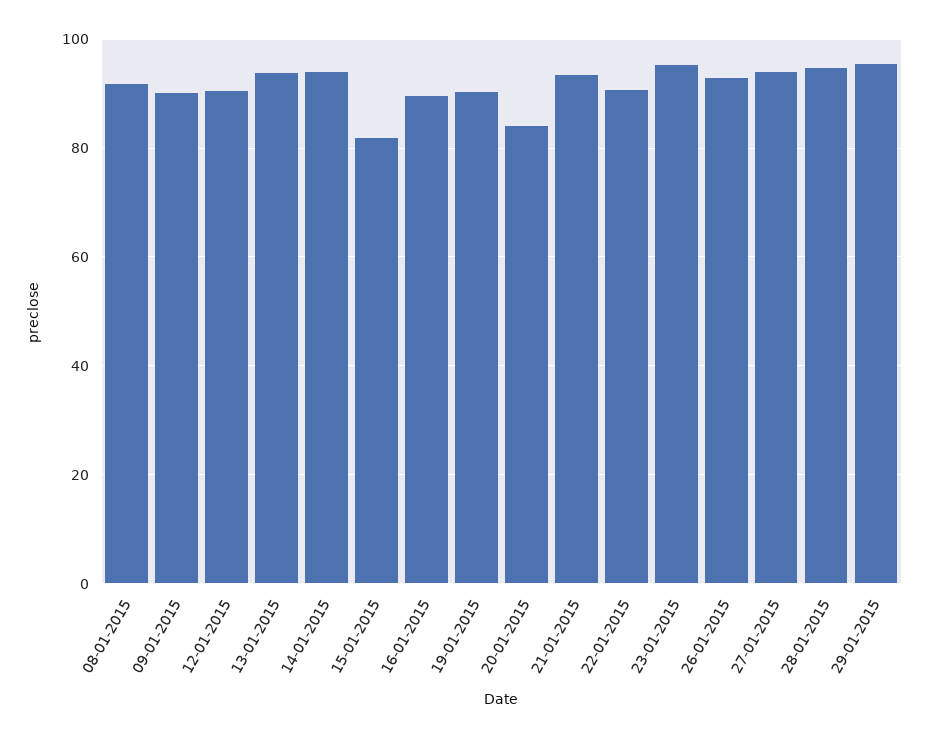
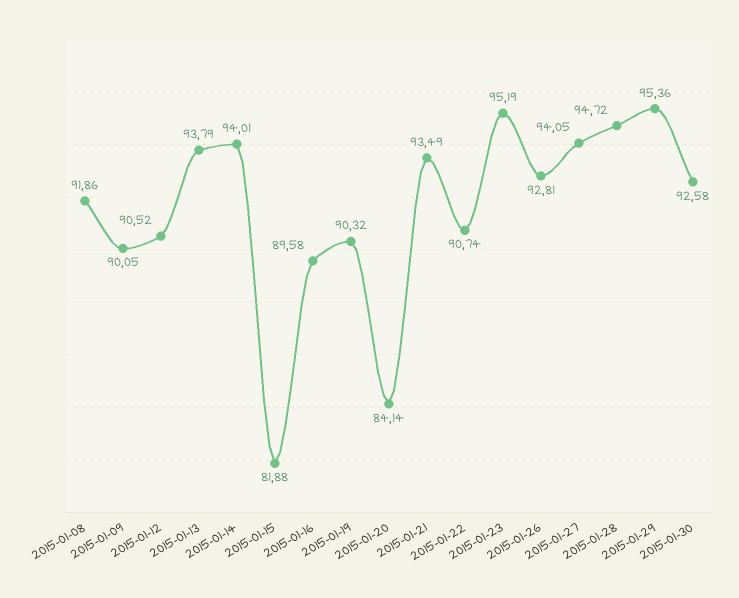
2015-01-30: none -> 92.58

